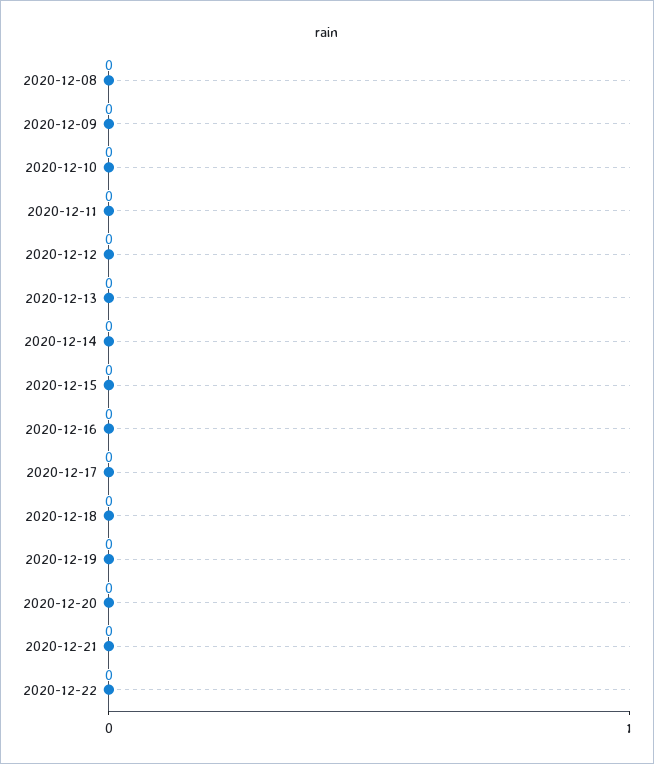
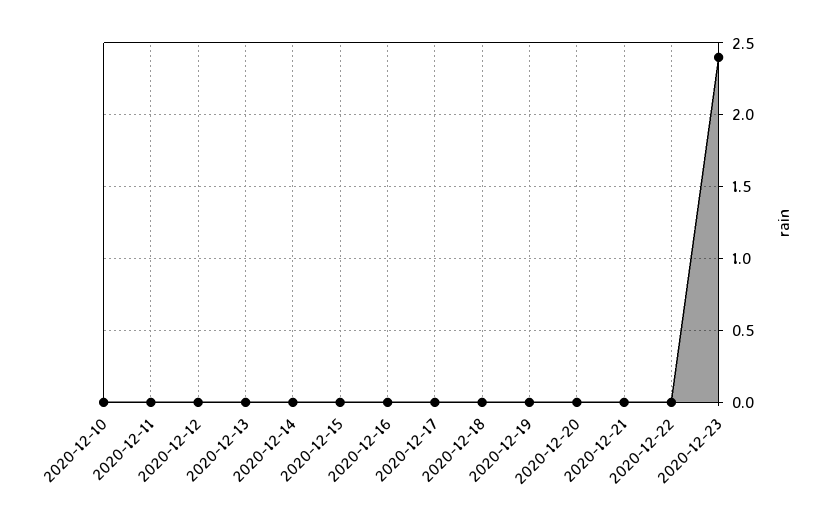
2020-12-08: 0 -> none
2020-12-09: 0 -> none
2020-12-23: none -> 2.4

